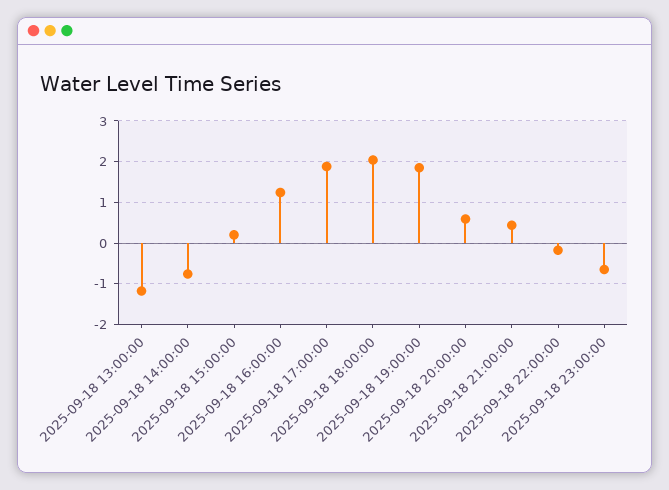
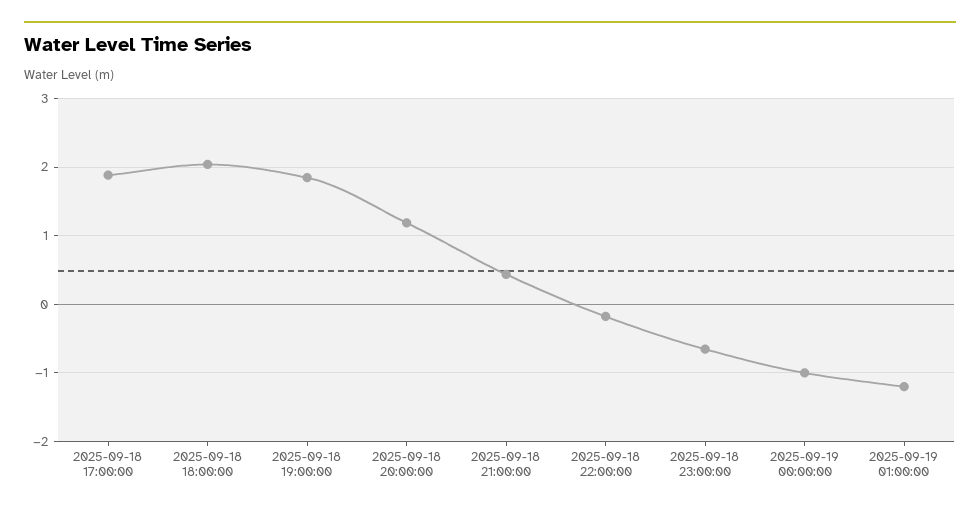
2025-09-18 13:00:00: -1.2 -> none
2025-09-18 14:00:00: -0.8 -> none
2025-09-18 15:00:00: 0.2 -> none
2025-09-18 16:00:00: 1.2 -> none
2025-09-18 20:00:00: 0.6 -> 1.2
2025-09-19 00:00:00: none -> -1
2025-09-19 01:00:00: none -> -1.2

